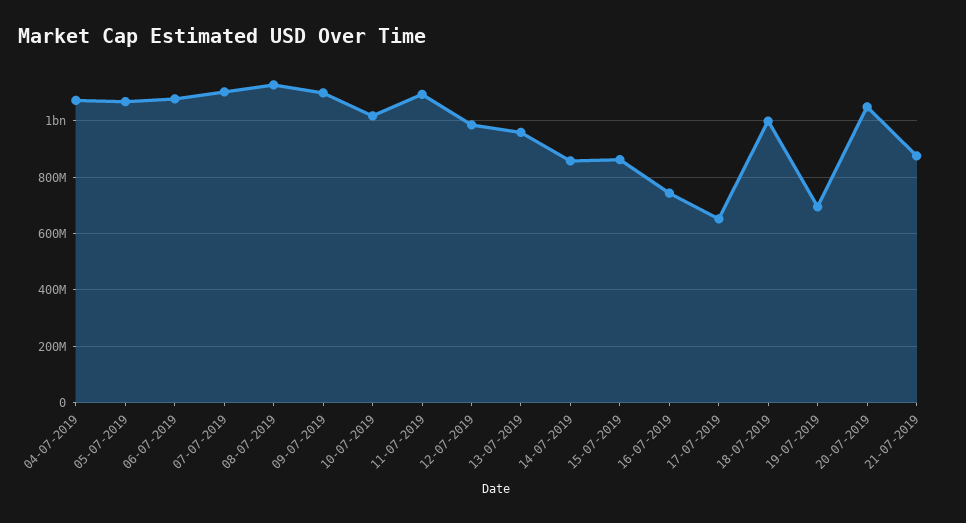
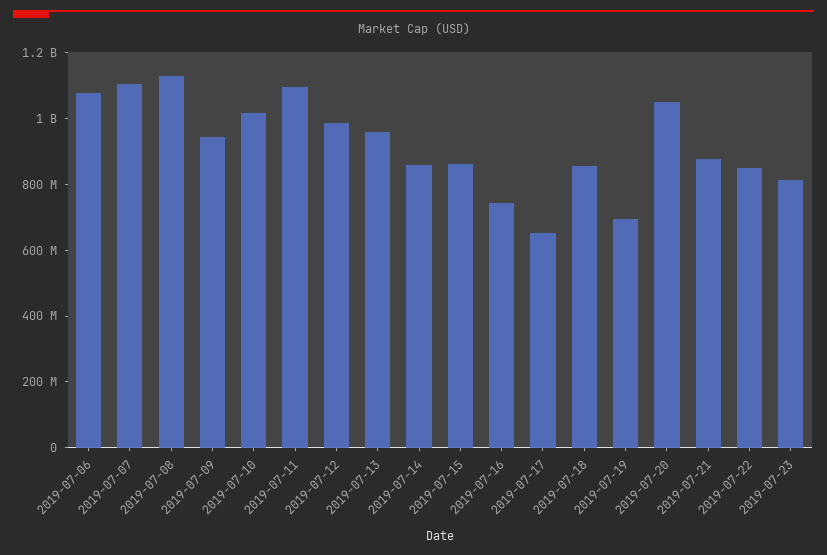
04-07-2019: 1075000000 -> none
05-07-2019: 1075000000 -> none
09-07-2019: 1100000000 -> 950000000
18-07-2019: 1000000000 -> 850000000
2019-07-22: none -> 850000000
2019-07-23: none -> 800000000

